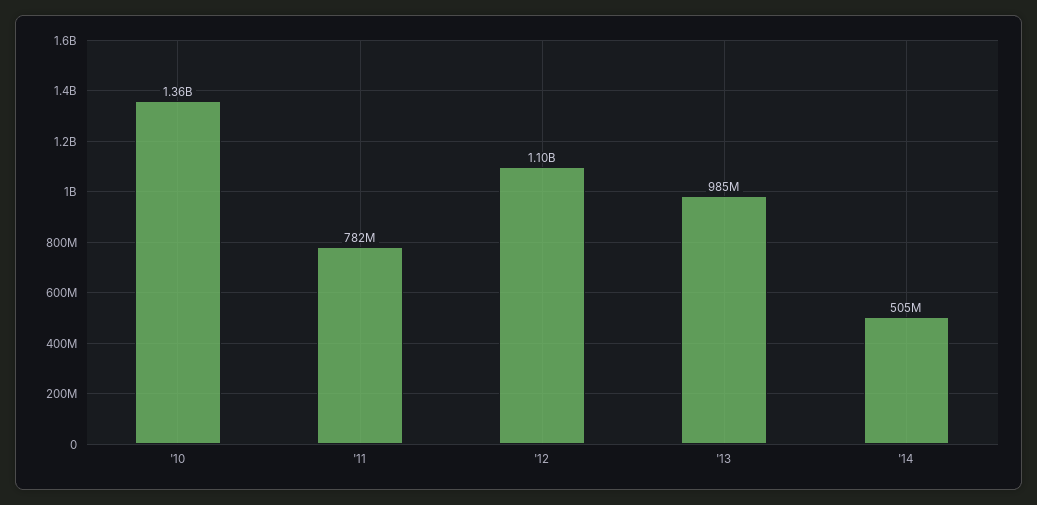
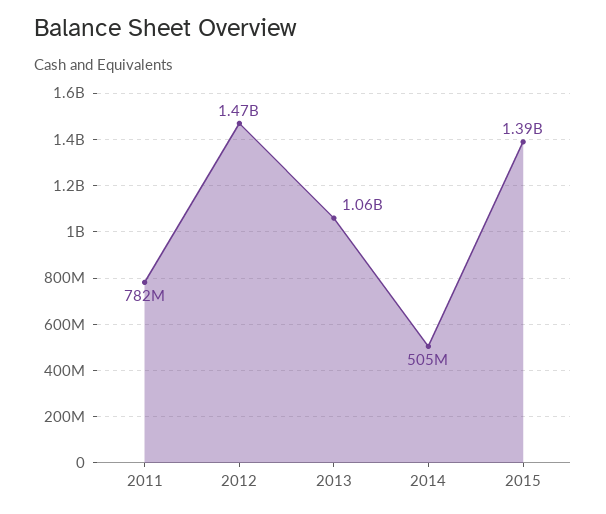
'10: 1360000000 -> none
'12: 1100000000 -> 1470000000
'13: 985000000 -> 1060000000
2015: none -> 1390000000

